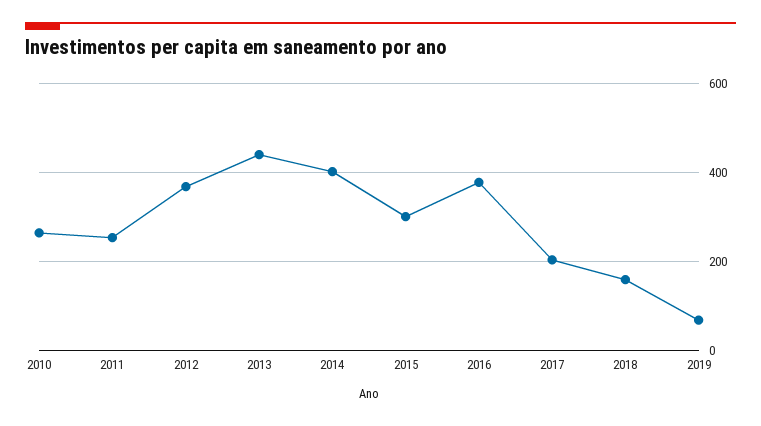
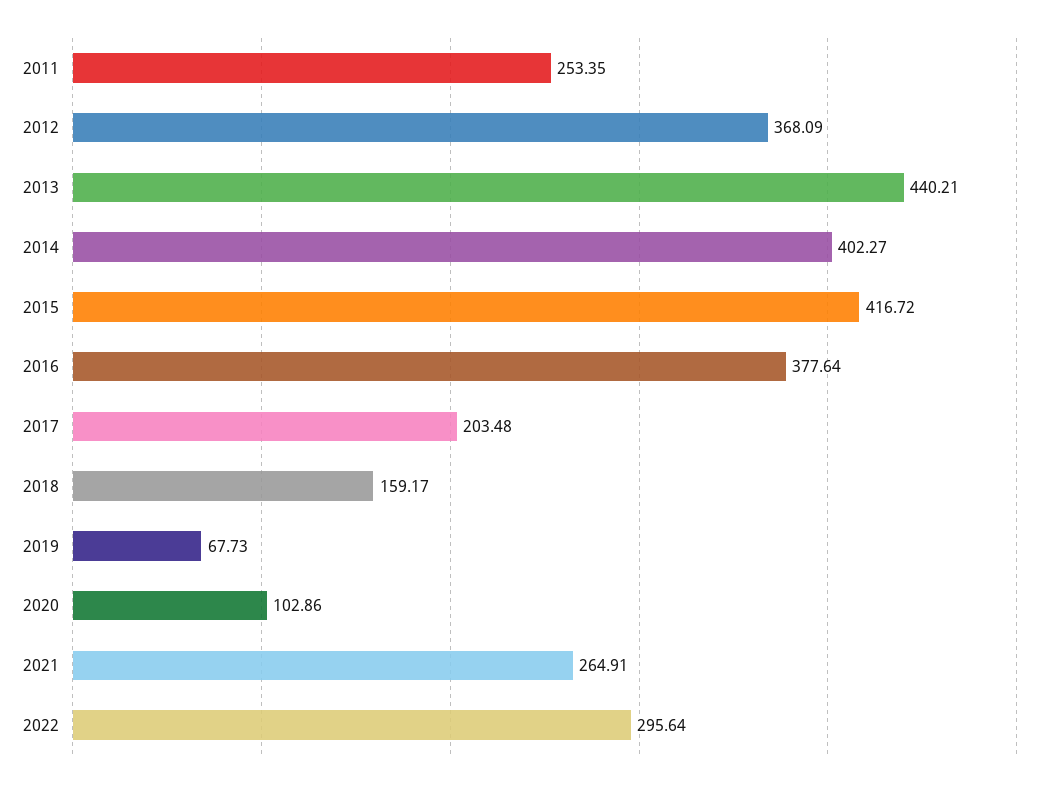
2010: 260 -> none
2015: 300 -> 416.72
2020: none -> 102.86
2021: none -> 264.91
2022: none -> 295.64

